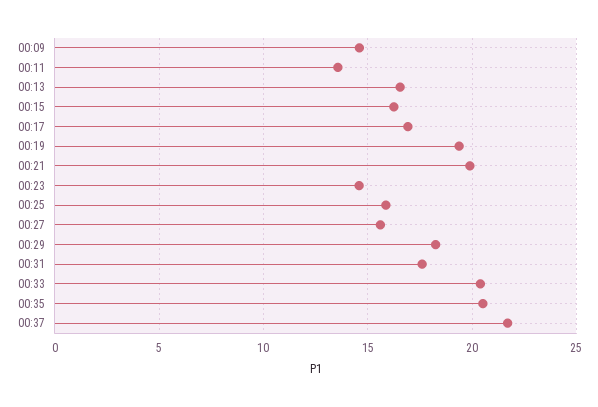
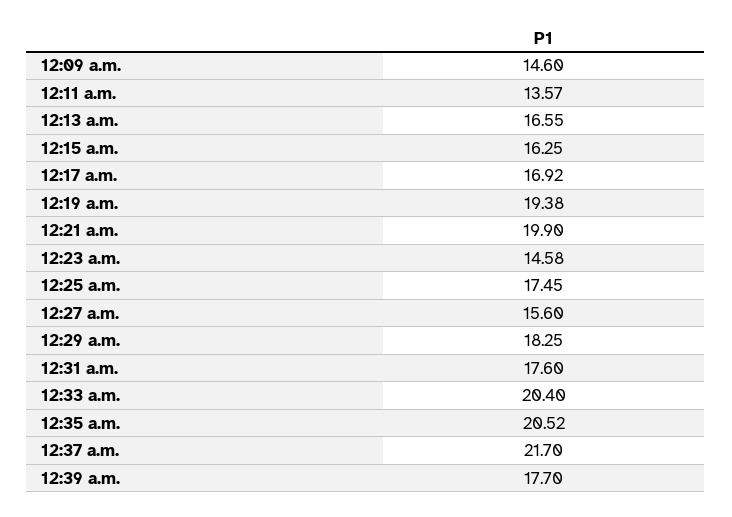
00:25: 16 -> 17.45
12:39 a.m.: none -> 17.7

